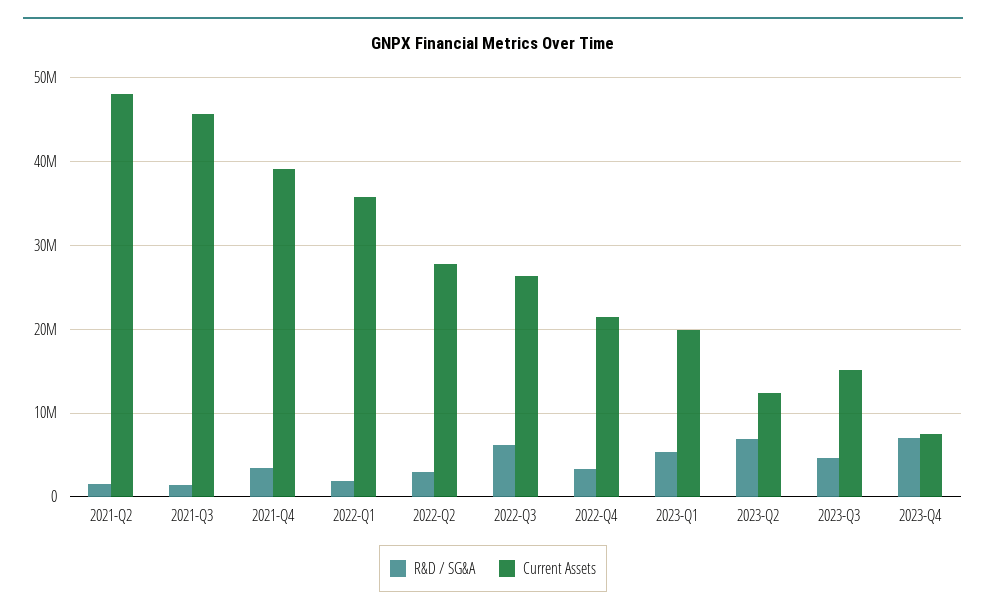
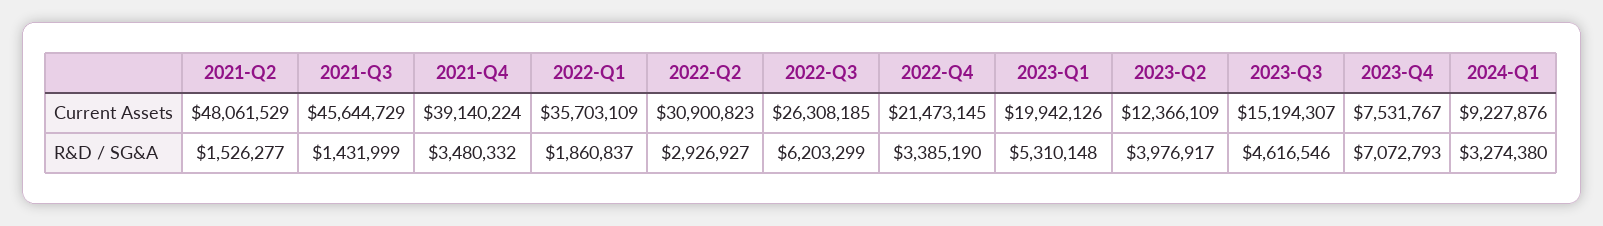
Current Assets, 2022-Q2: 28000000 -> 30900823
R&D / SG&A, 2023-Q2: 7000000 -> 3976917
Current Assets, 2024-Q1: none -> 9227876
R&D / SG&A, 2024-Q1: none -> 3274380

